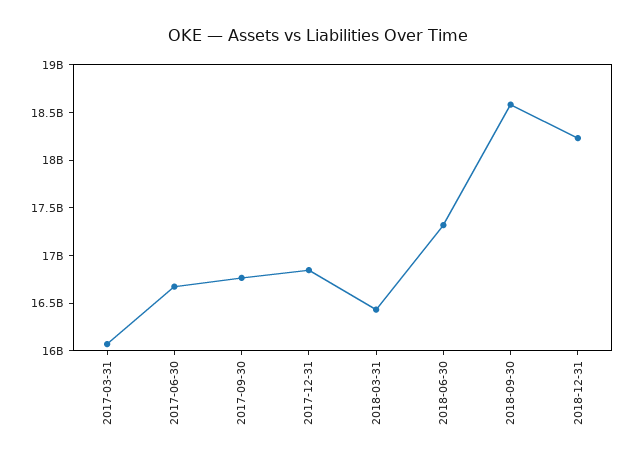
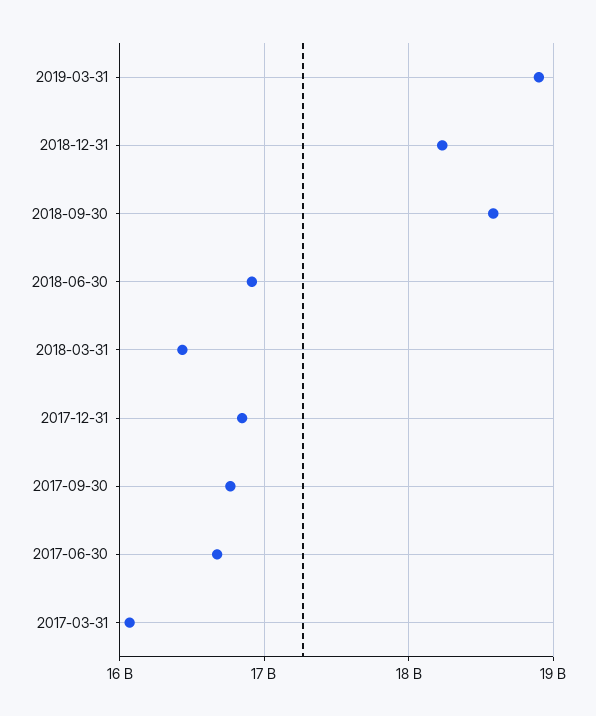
2018-06-30: 17300000000 -> 16900000000
2019-03-31: none -> 18900000000

